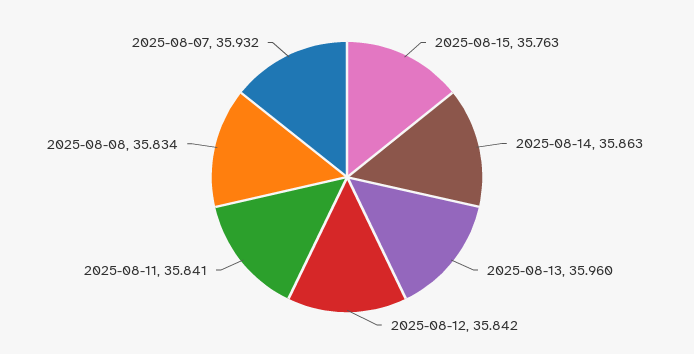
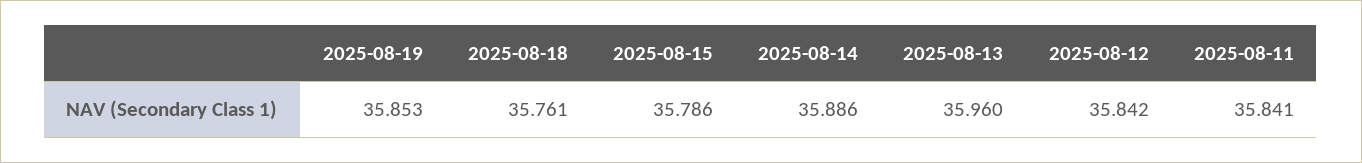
2025-08-15: 35.763 -> 35.786
2025-08-14: 35.863 -> 35.886
2025-08-08: 35.834 -> none
2025-08-07: 35.932 -> none
2025-08-19: none -> 35.853
2025-08-18: none -> 35.761

